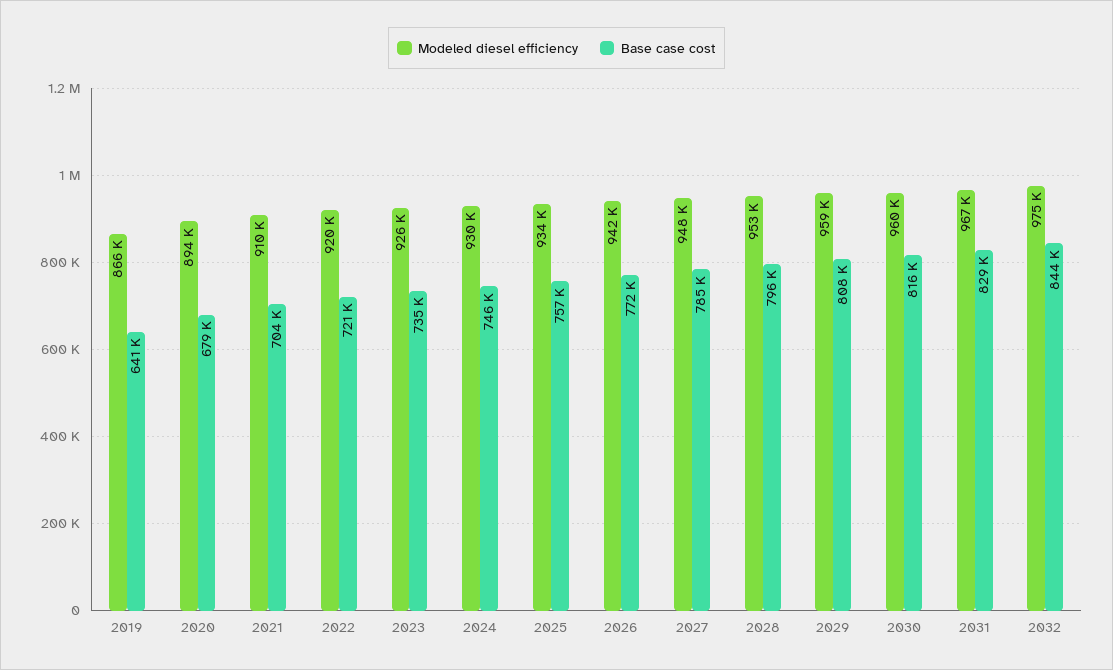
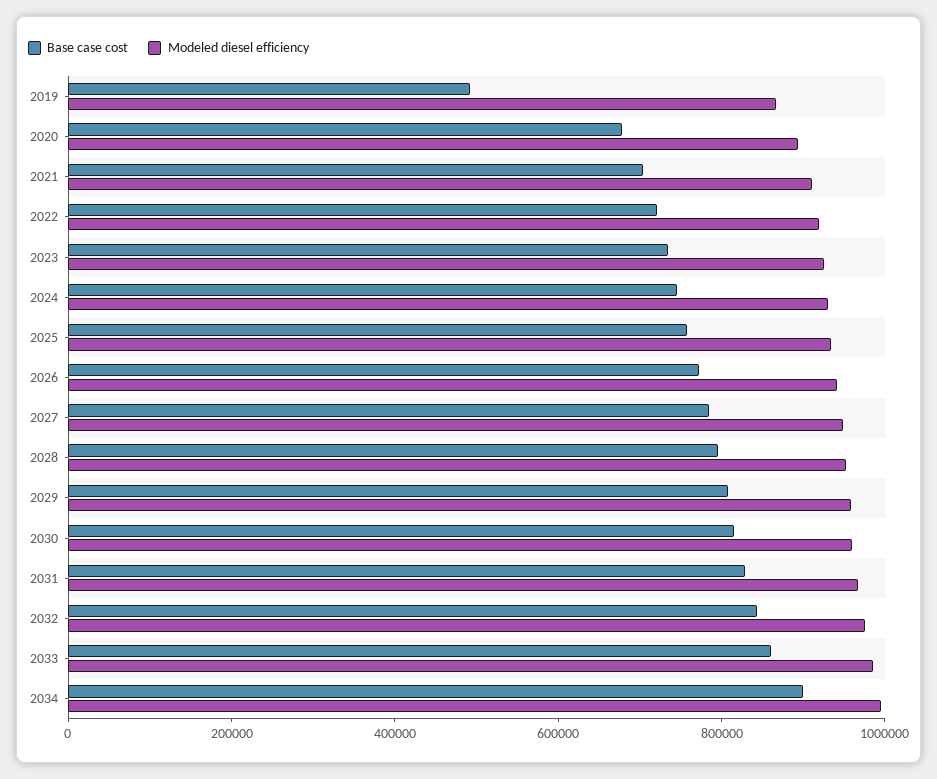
Base case cost, 2019: 641000 -> 500000
Base case cost, 2033: none -> 850000
Modeled diesel efficiency, 2033: none -> 1000000
Base case cost, 2034: none -> 900000
Modeled diesel efficiency, 2034: none -> 1000000

